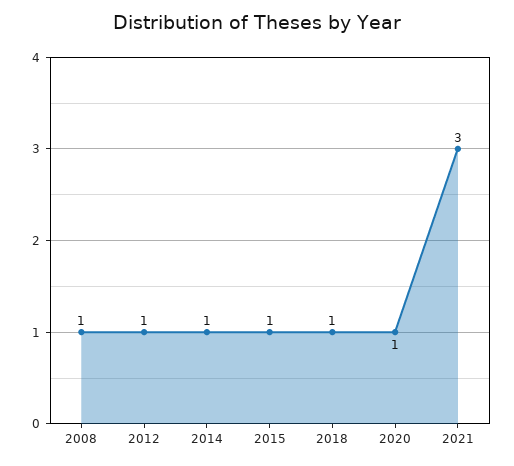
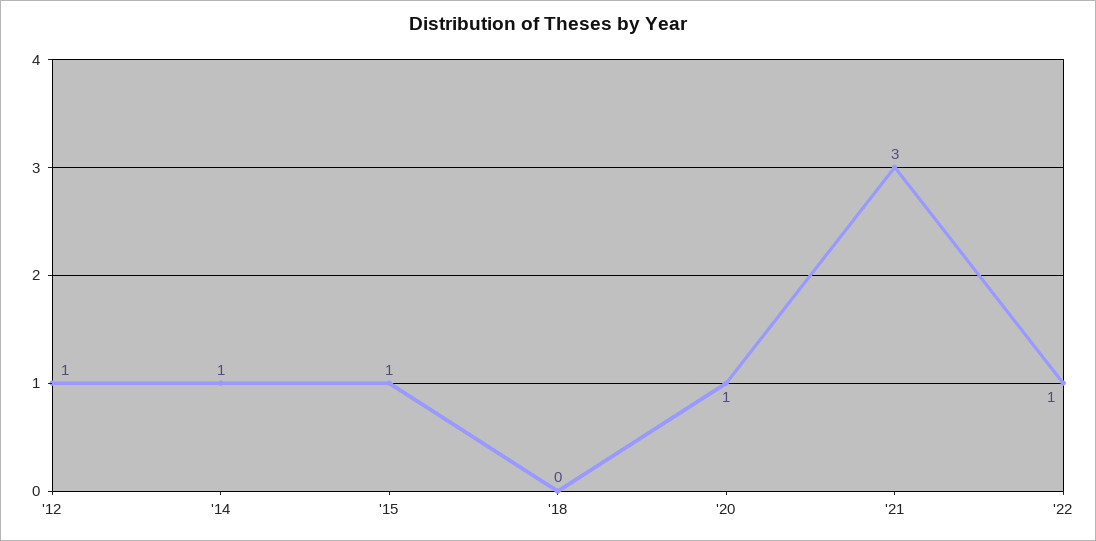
2008: 1 -> none
2018: 1 -> 0
'22: none -> 1

